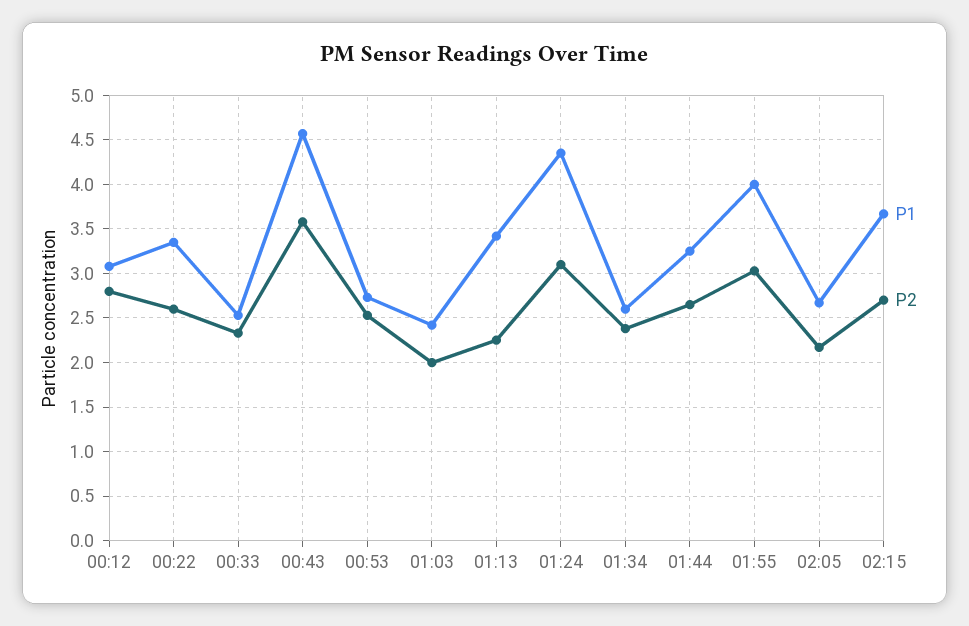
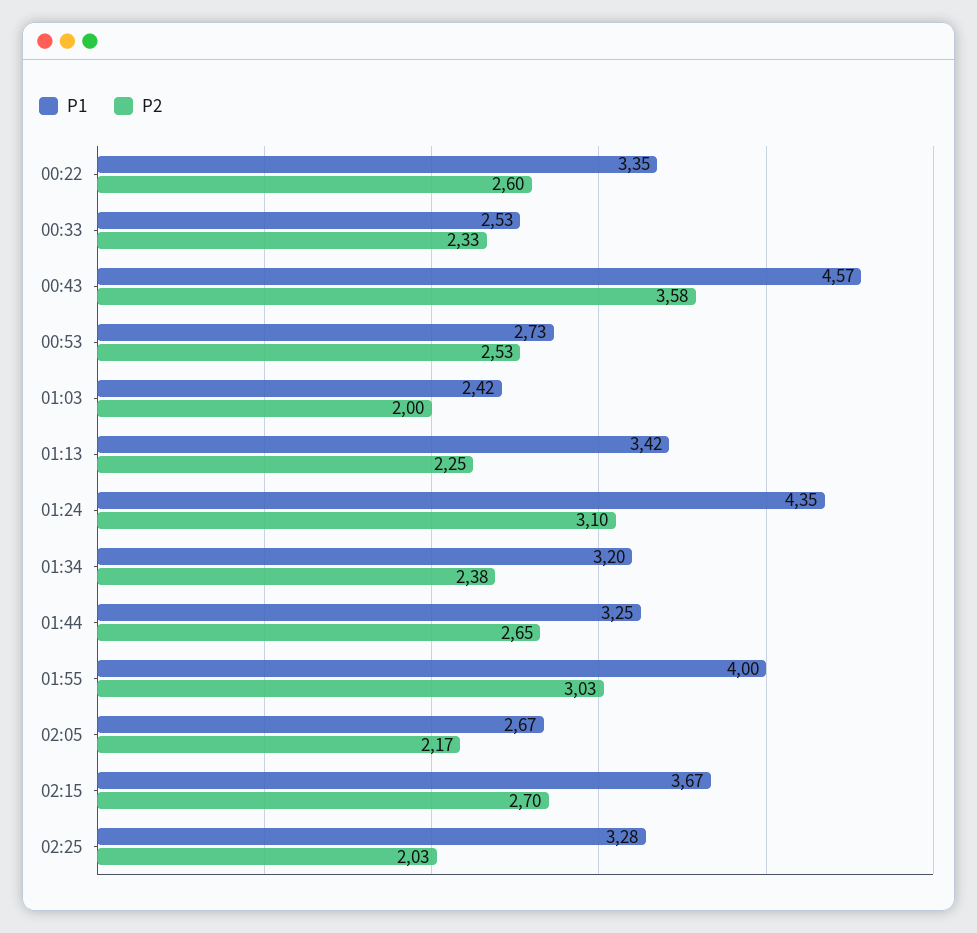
P1, 00:12: 3.1 -> none
P2, 00:12: 2.8 -> none
P1, 01:34: 2.6 -> 3.2
P1, 02:25: none -> 3.28
P2, 02:25: none -> 2.03

